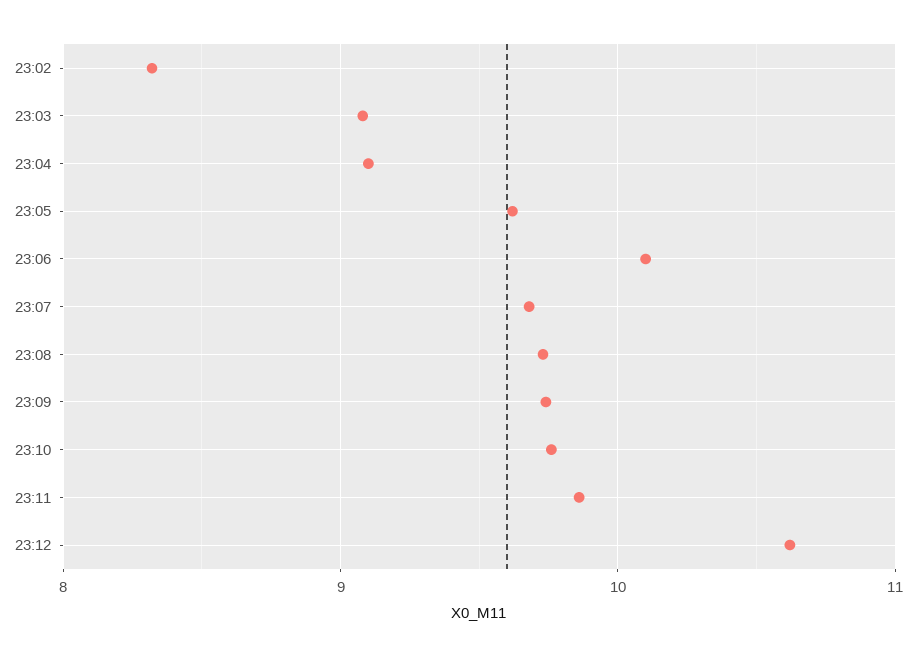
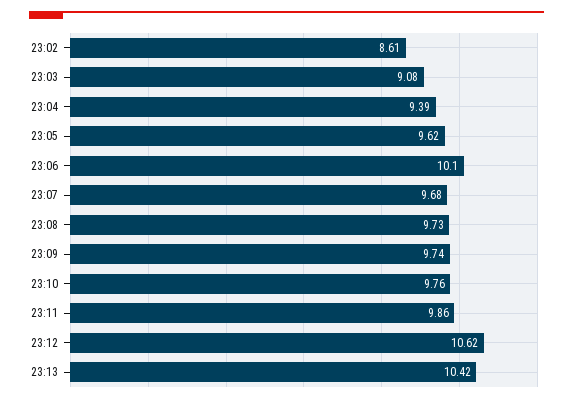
23:02: 8.3 -> 8.61
23:04: 9.1 -> 9.39
23:13: none -> 10.42

